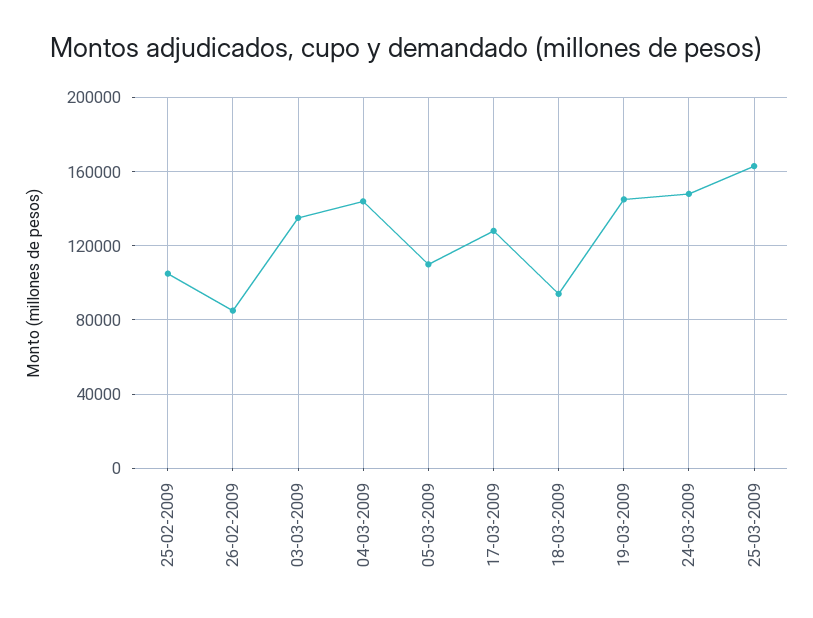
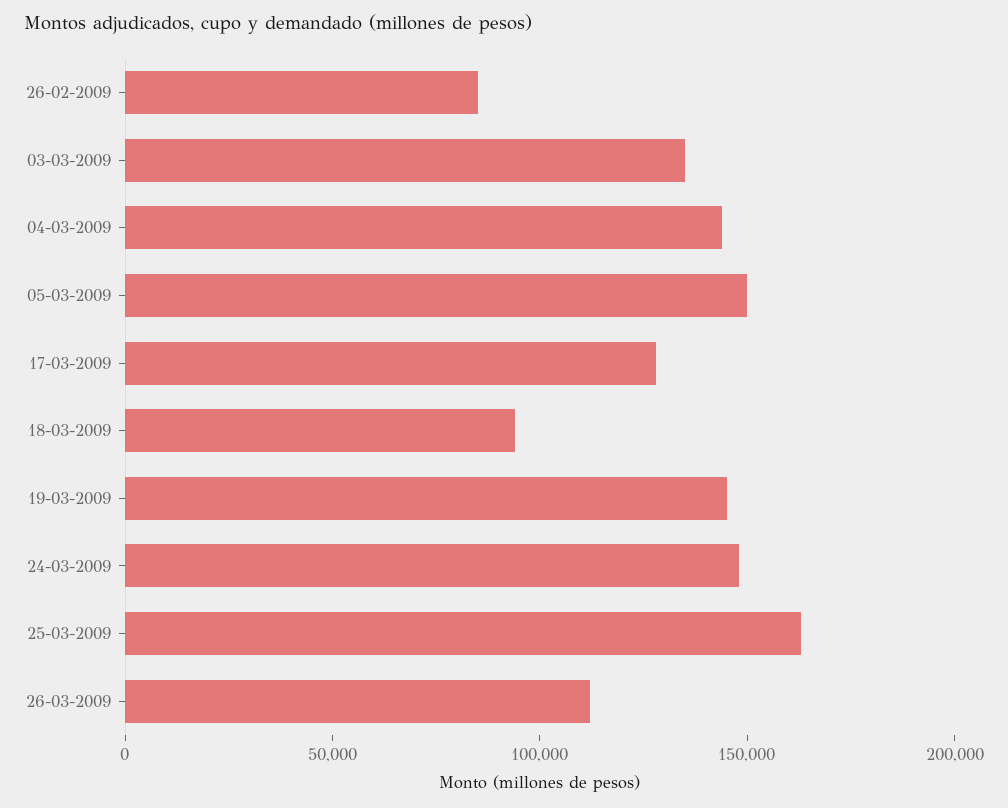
25-02-2009: 105000 -> none
05-03-2009: 110000 -> 150000
26-03-2009: none -> 110000

